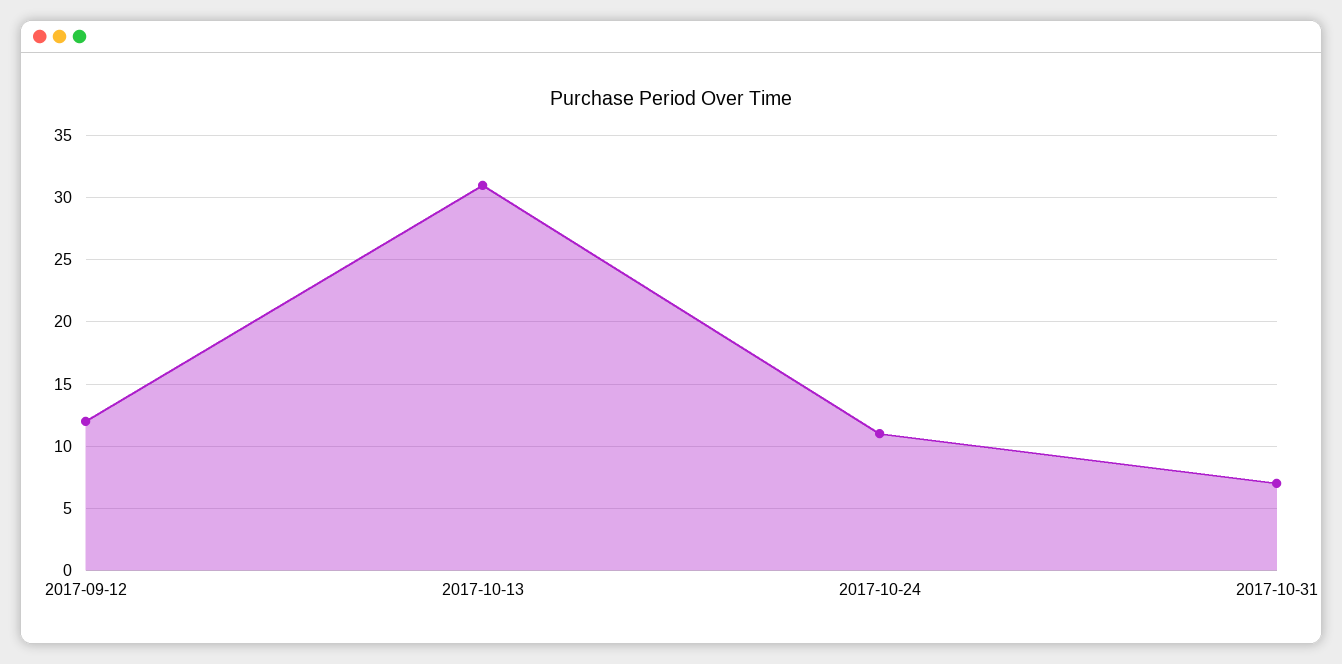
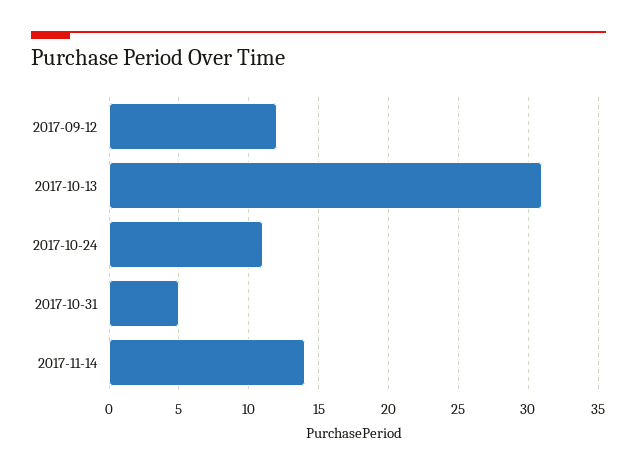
2017-10-31: 7 -> 5
2017-11-14: none -> 14

